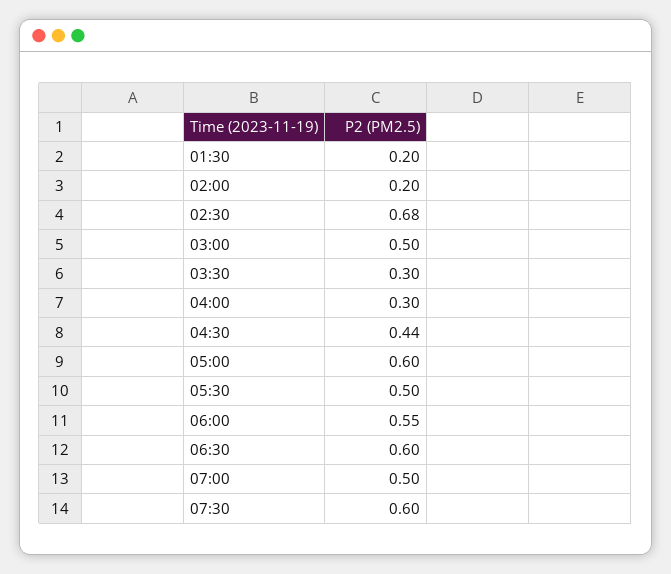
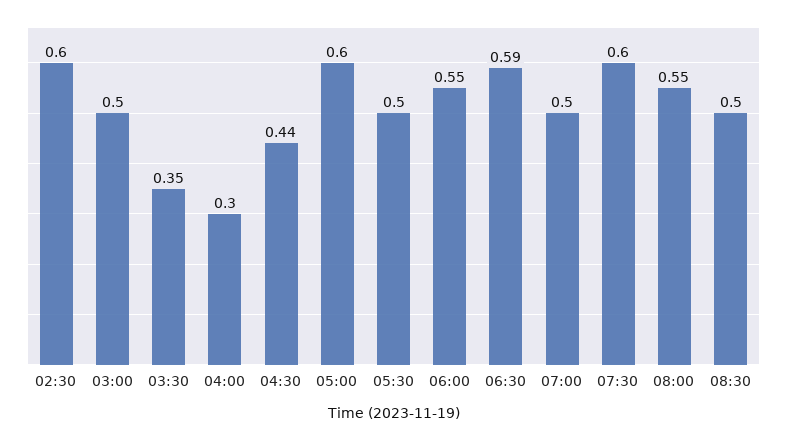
01:30: 0.2 -> none
02:00: 0.2 -> none
02:30: 0.68 -> 0.6
03:30: 0.3 -> 0.35
06:30: 0.6 -> 0.59
08:00: none -> 0.55
08:30: none -> 0.5

